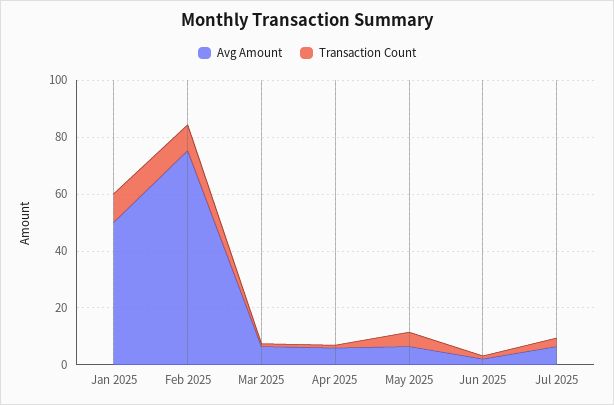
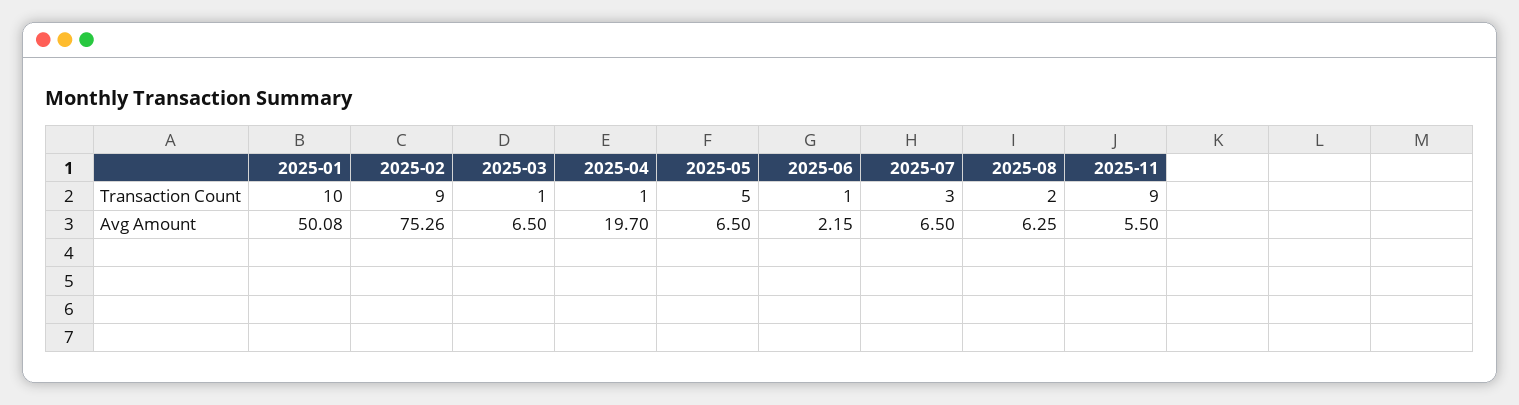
Avg Amount, Apr 2025: 5 -> 19.7
Transaction Count, 2025-08: none -> 2
Transaction Count, 2025-11: none -> 9
Avg Amount, 2025-08: none -> 6.25
Avg Amount, 2025-11: none -> 5.5

